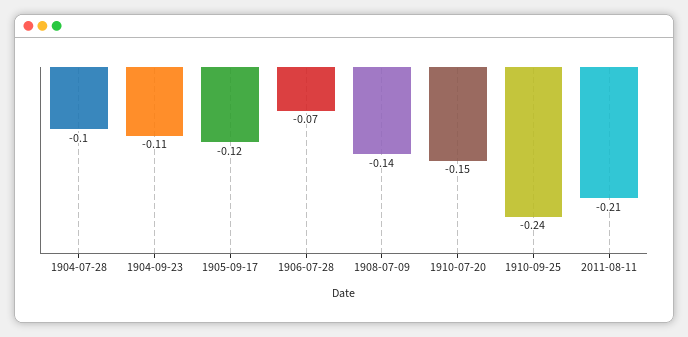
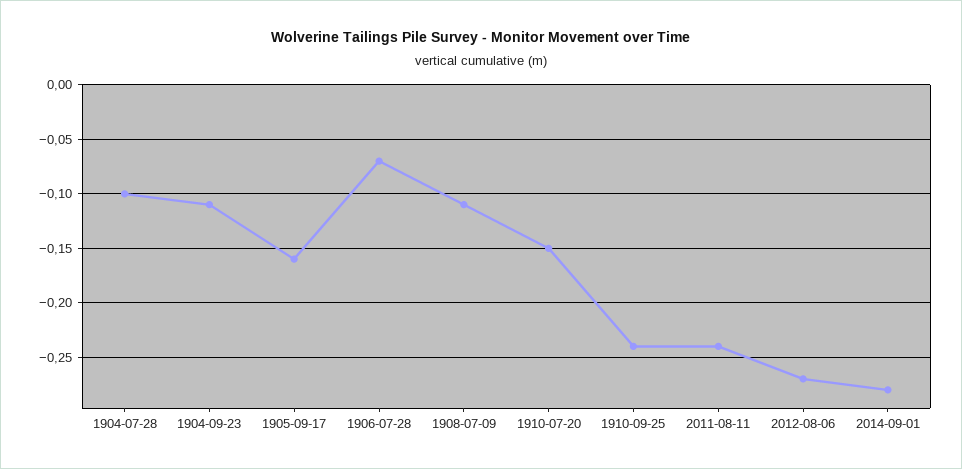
1905-09-17: -0.12 -> -0.16
1908-07-09: -0.14 -> -0.11
2011-08-11: -0.21 -> -0.24
2012-08-06: none -> -0.27
2014-09-01: none -> -0.28

